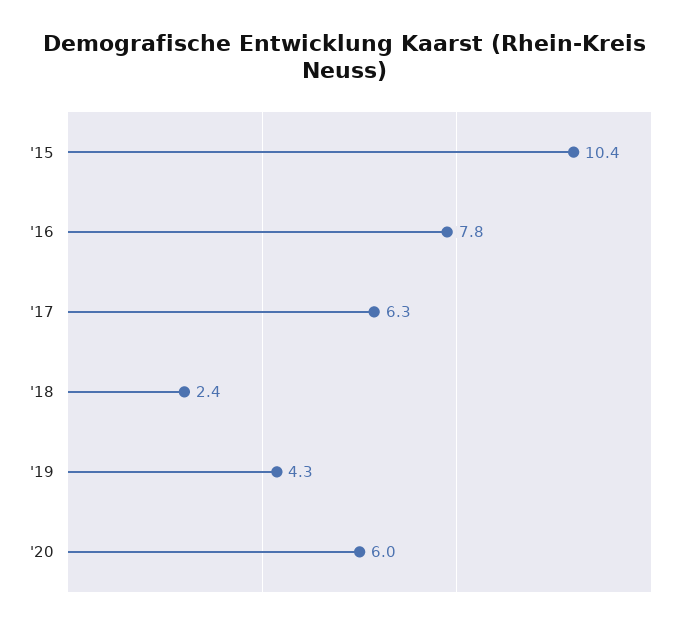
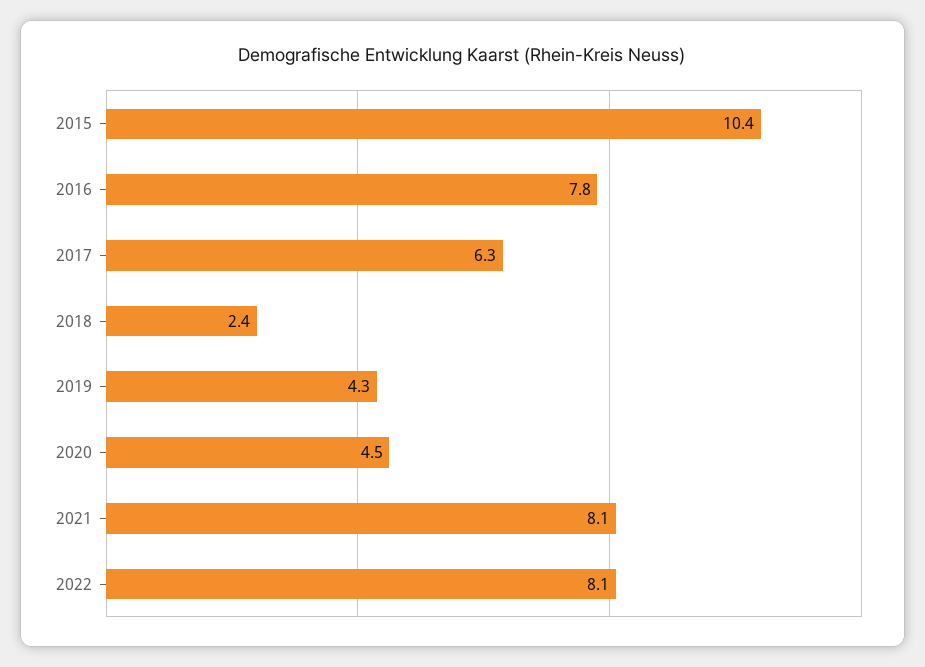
'20: 6 -> 4.5
2021: none -> 8.1
2022: none -> 8.1

